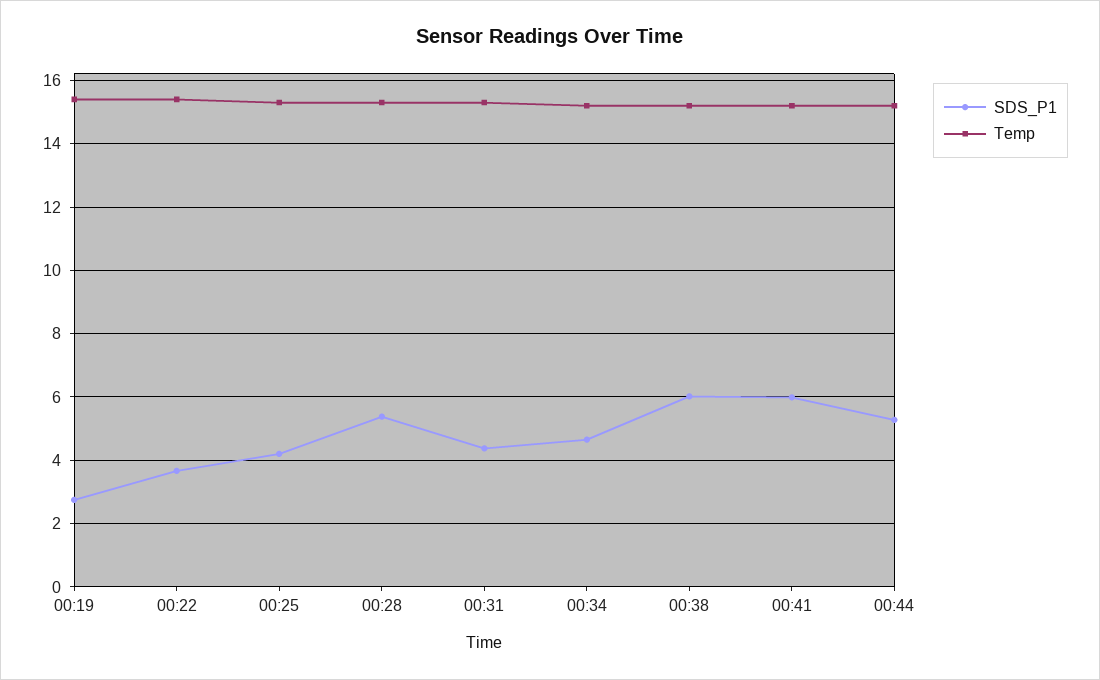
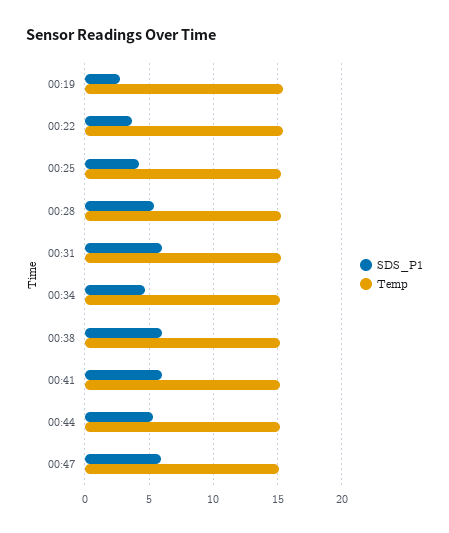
SDS_P1, 00:31: 4.4 -> 6
SDS_P1, 00:47: none -> 6
Temp, 00:47: none -> 15

